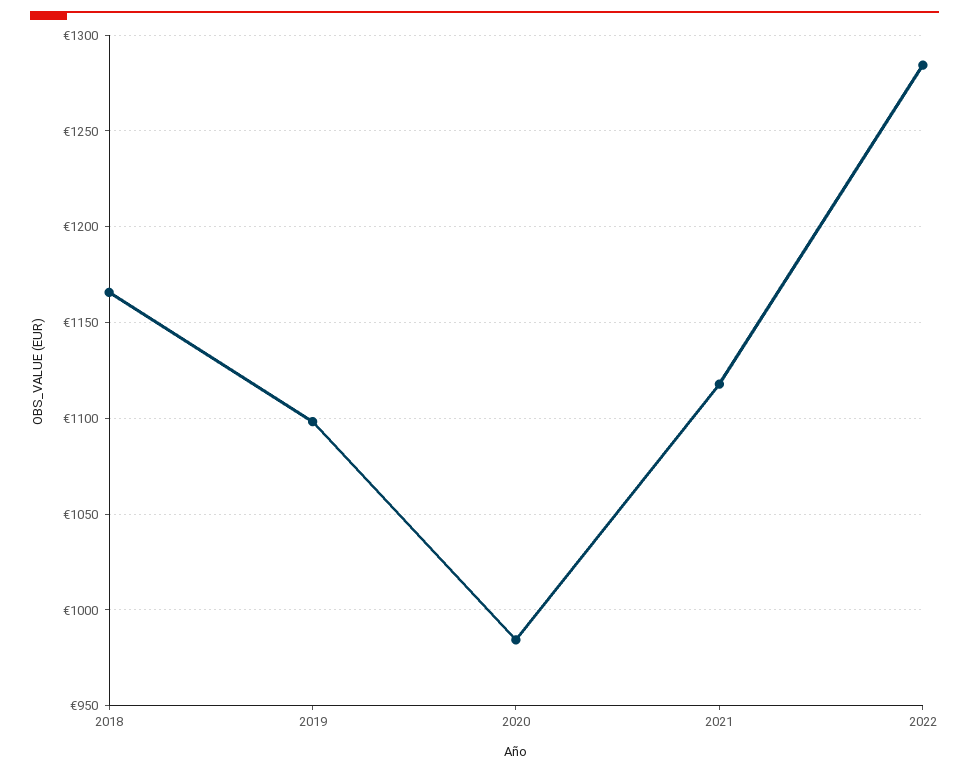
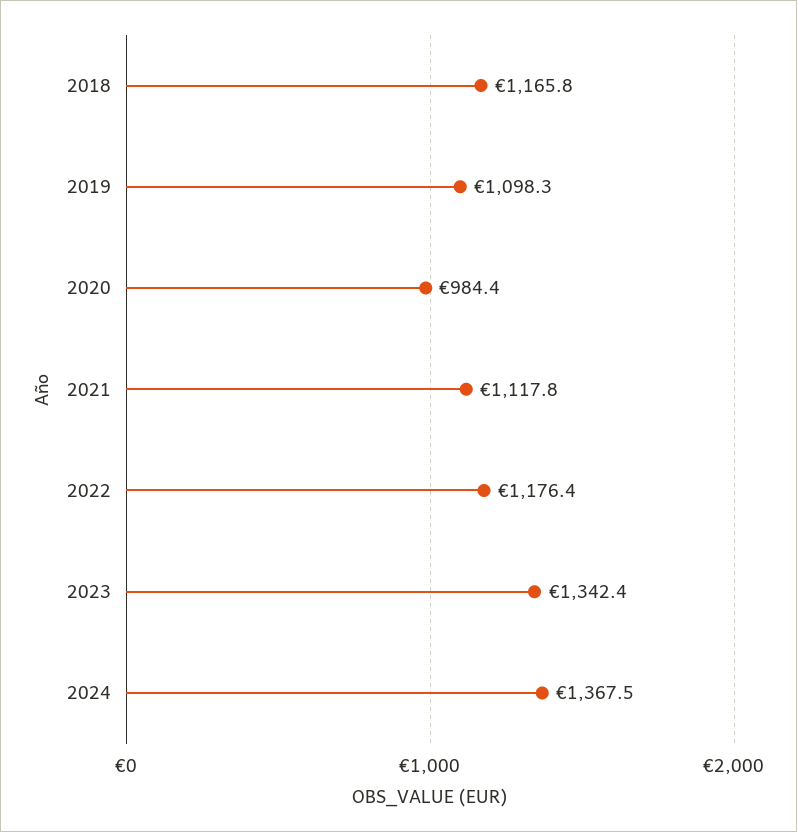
2022: 1285 -> 1176.4
2023: none -> 1342.4
2024: none -> 1367.5

